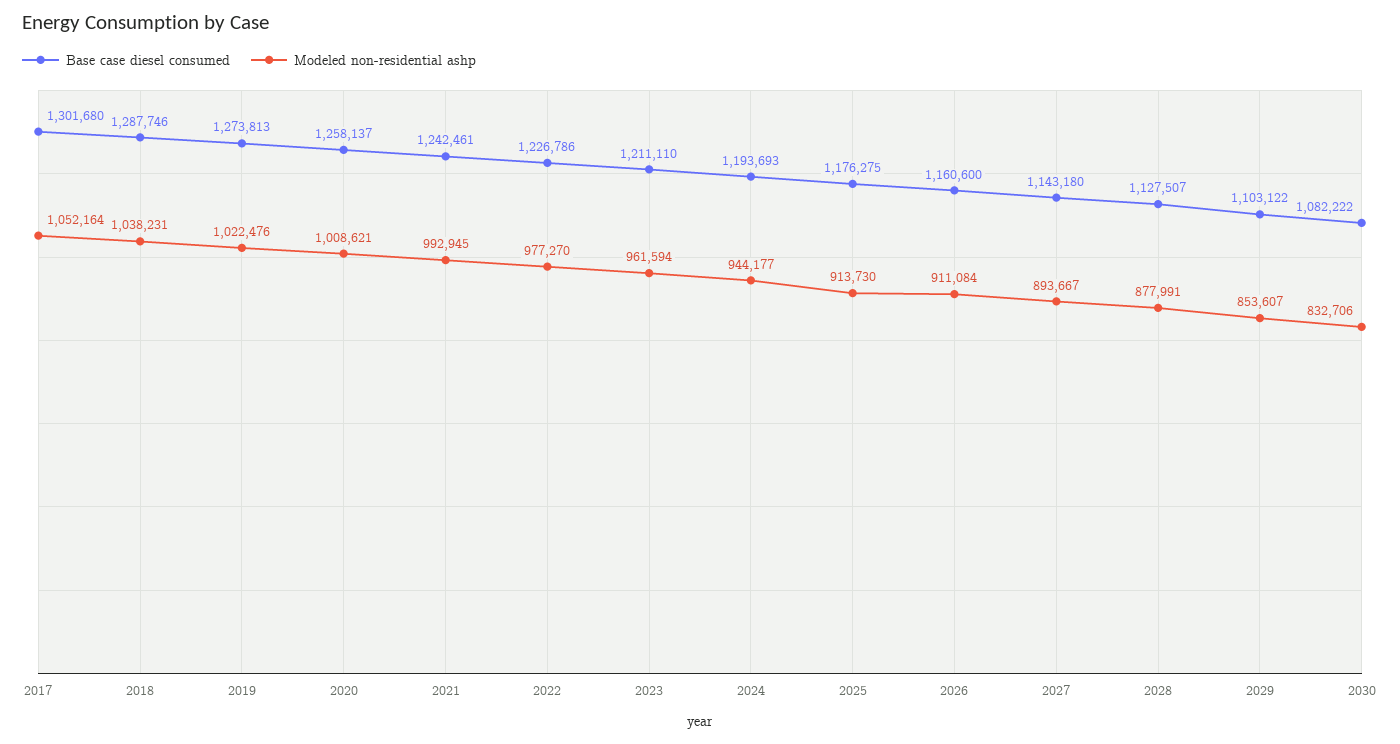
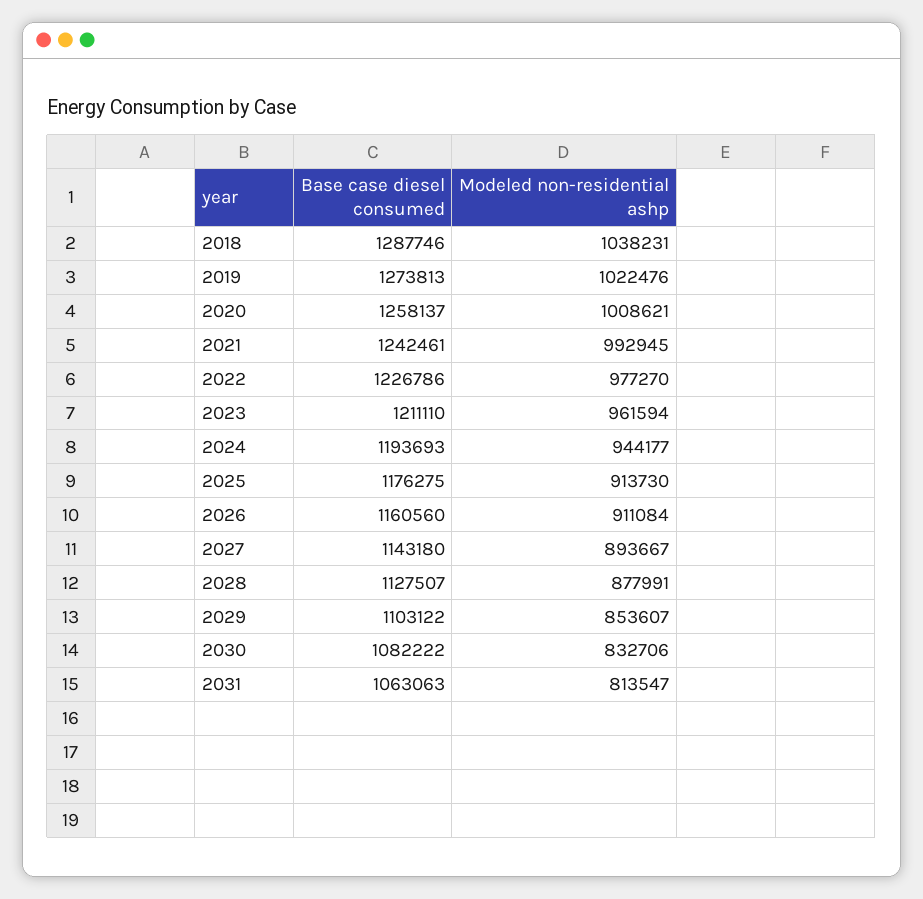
Base case diesel consumed, 2017: 1301680 -> none
Modeled non-residential ashp, 2017: 1052164 -> none
Base case diesel consumed, 2026: 1160600 -> 1160560
Base case diesel consumed, 2031: none -> 1063063
Modeled non-residential ashp, 2031: none -> 813547

